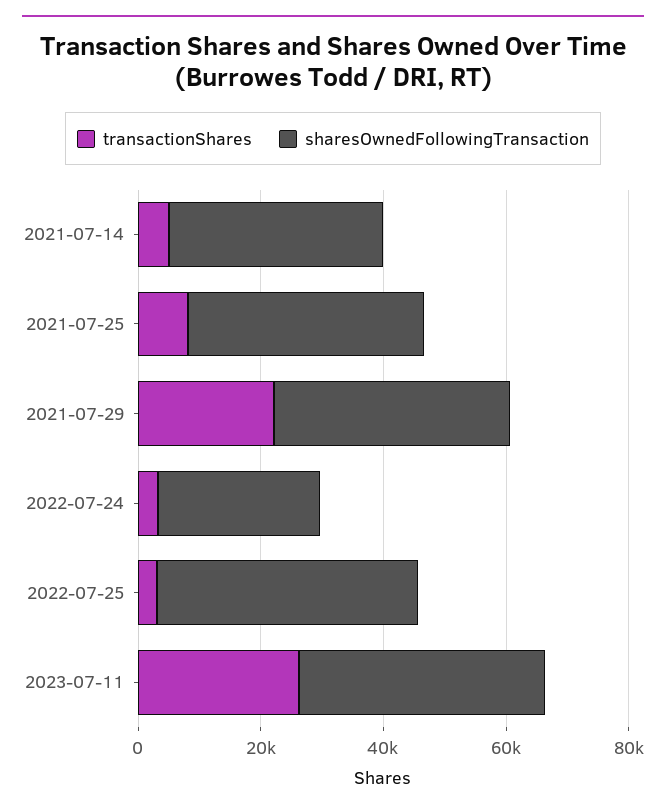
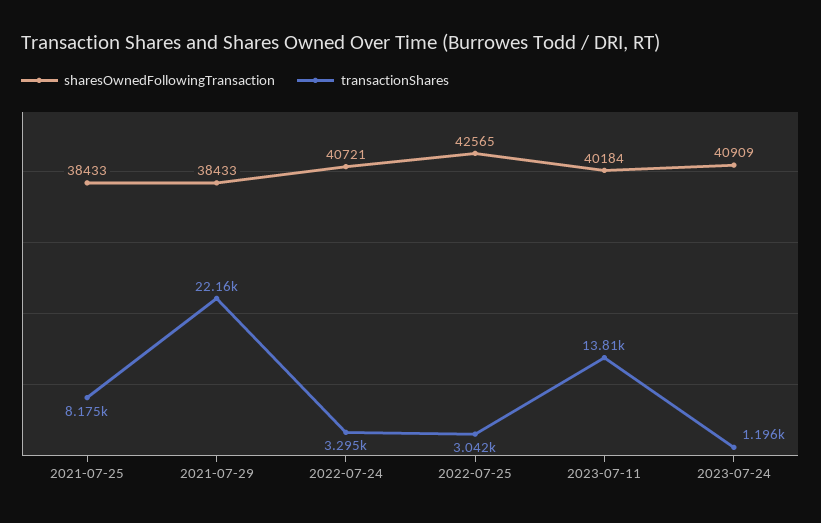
transactionShares, 2021-07-14: 5000 -> none
sharesOwnedFollowingTransaction, 2021-07-14: 35000 -> none
sharesOwnedFollowingTransaction, 2022-07-24: 25000 -> 40721
transactionShares, 2023-07-11: 25000 -> 13810
sharesOwnedFollowingTransaction, 2023-07-24: none -> 40909
transactionShares, 2023-07-24: none -> 1196

